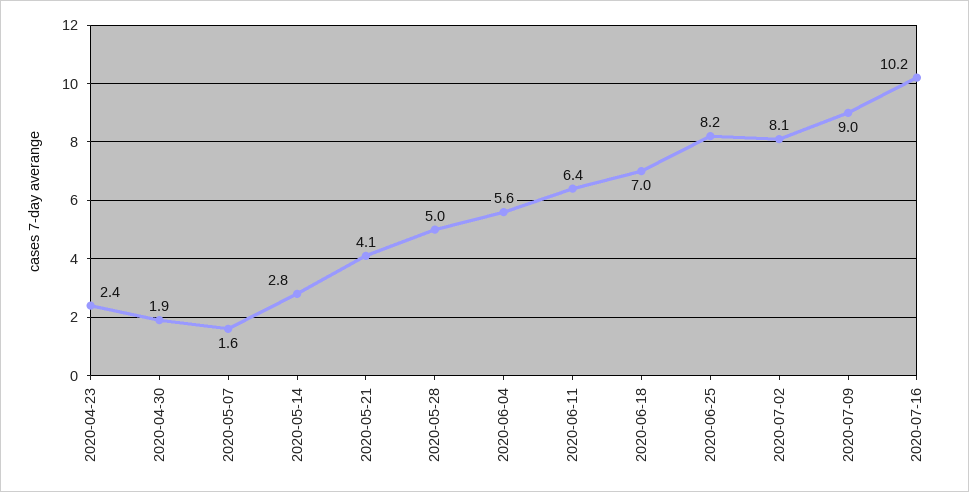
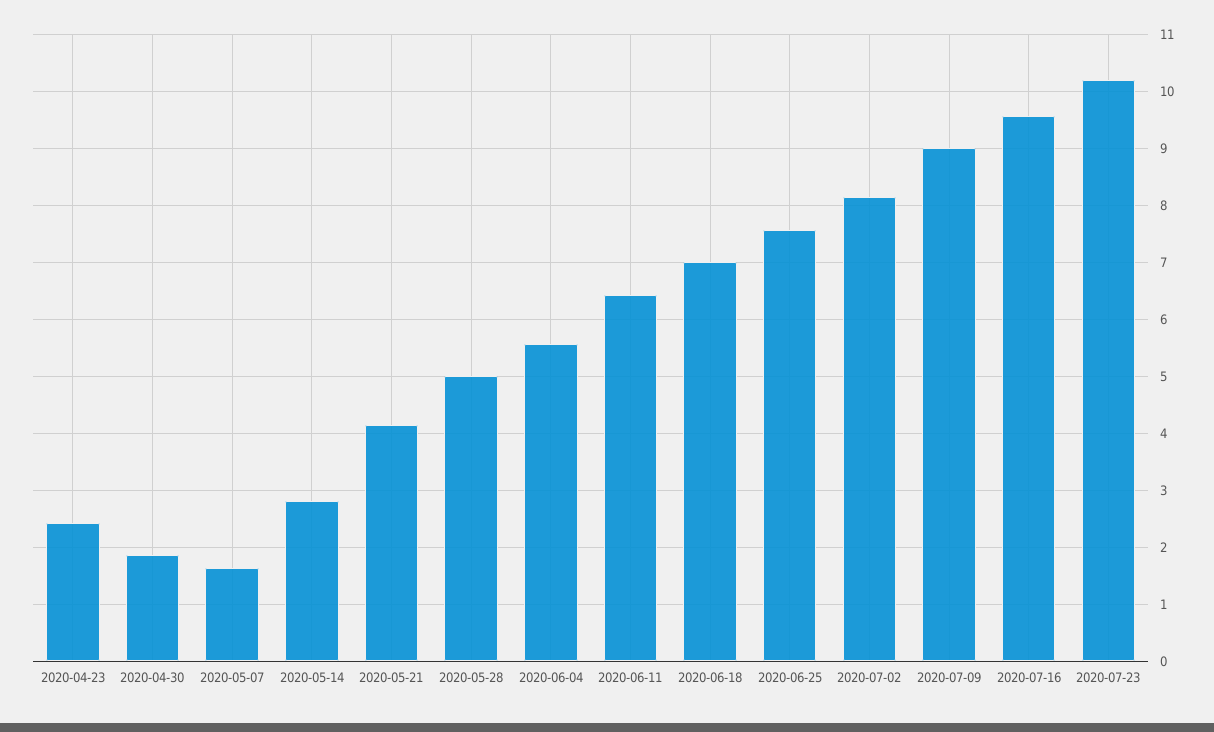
2020-06-25: 8.2 -> 7.6
2020-07-16: 10.2 -> 9.6
2020-07-23: none -> 10.2

